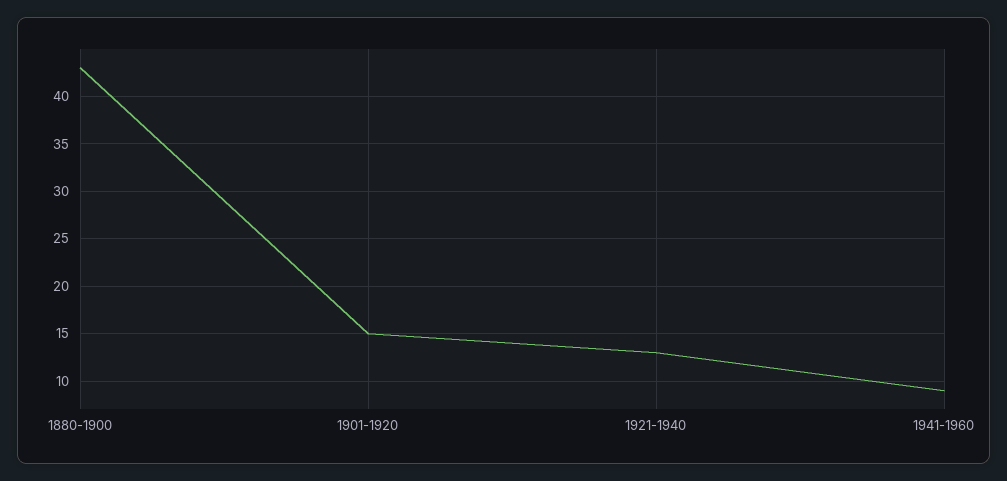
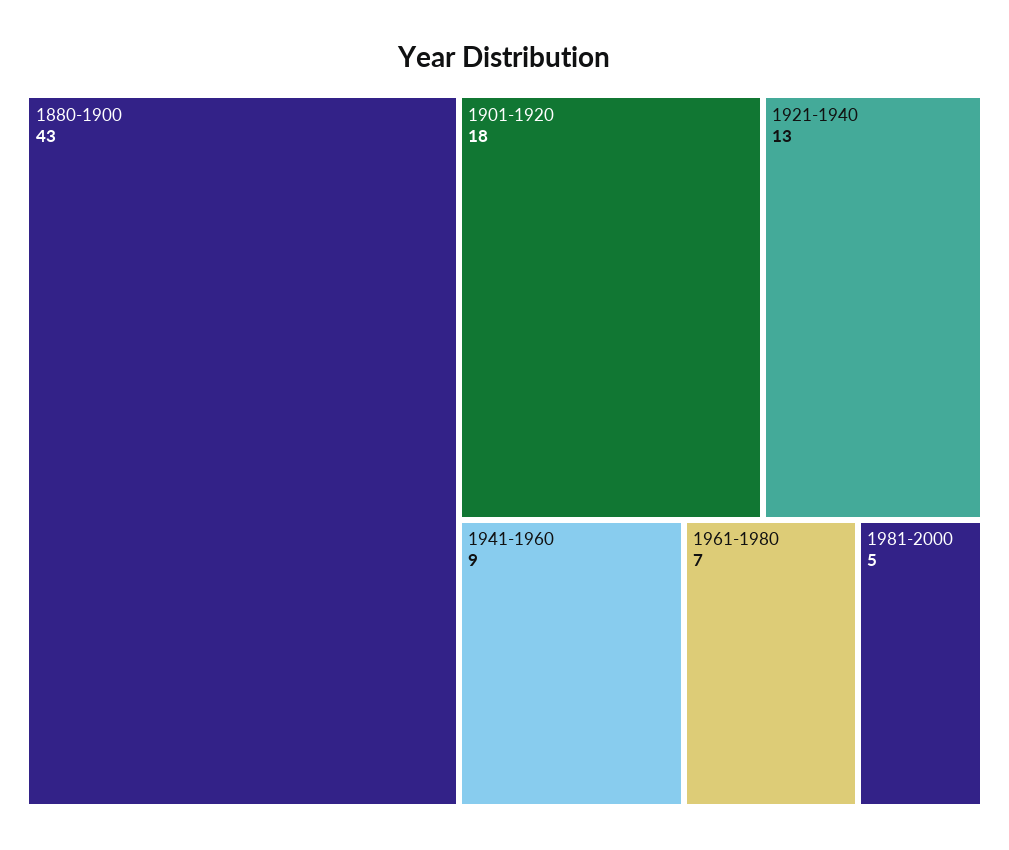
1901-1920: 15 -> 18
1961-1980: none -> 7
1981-2000: none -> 5

